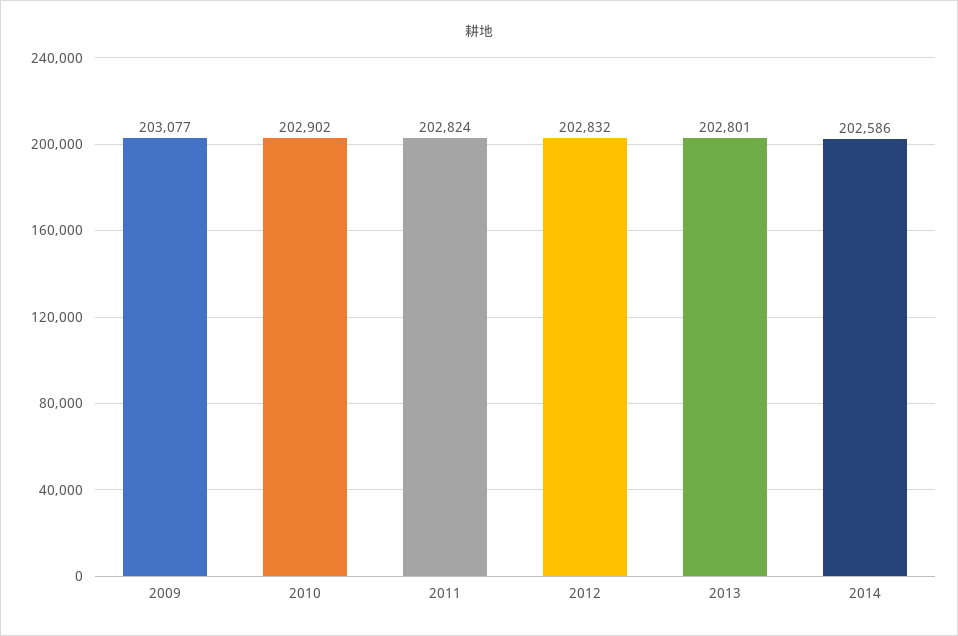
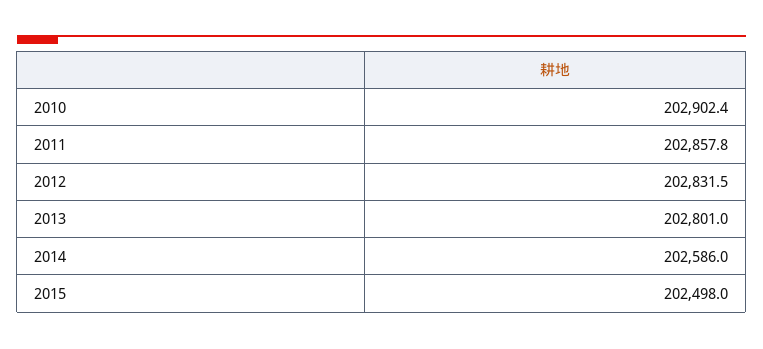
2009: 203077 -> none
2011: 202824 -> 202857.8
2015: none -> 202498

